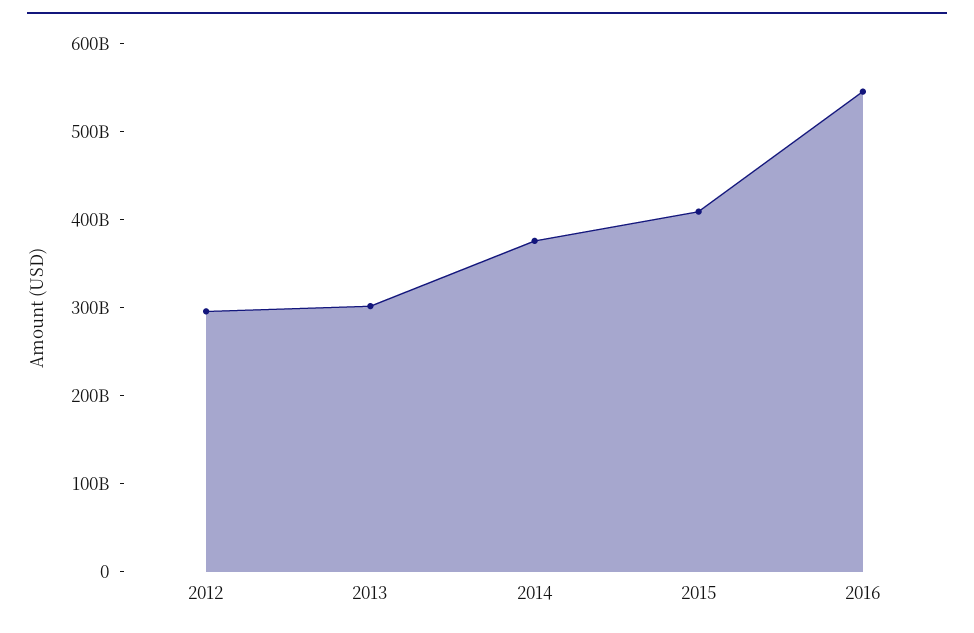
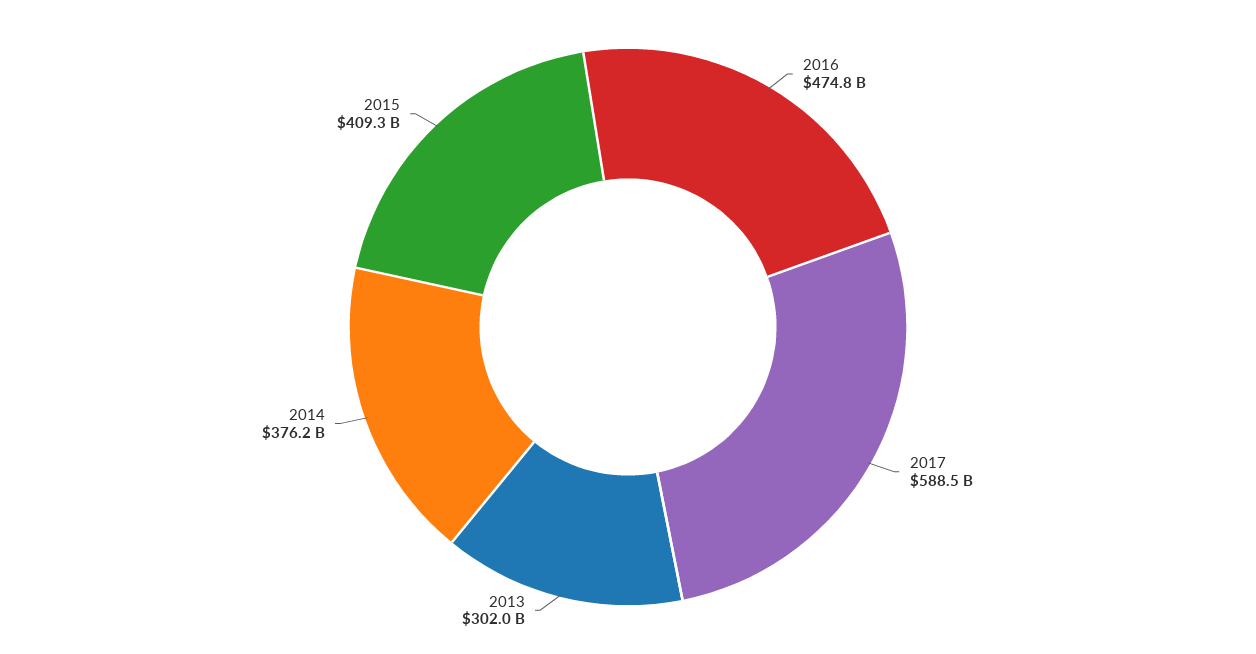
2012: 300000000000 -> none
2016: 540000000000 -> 474800000000
2017: none -> 588500000000

